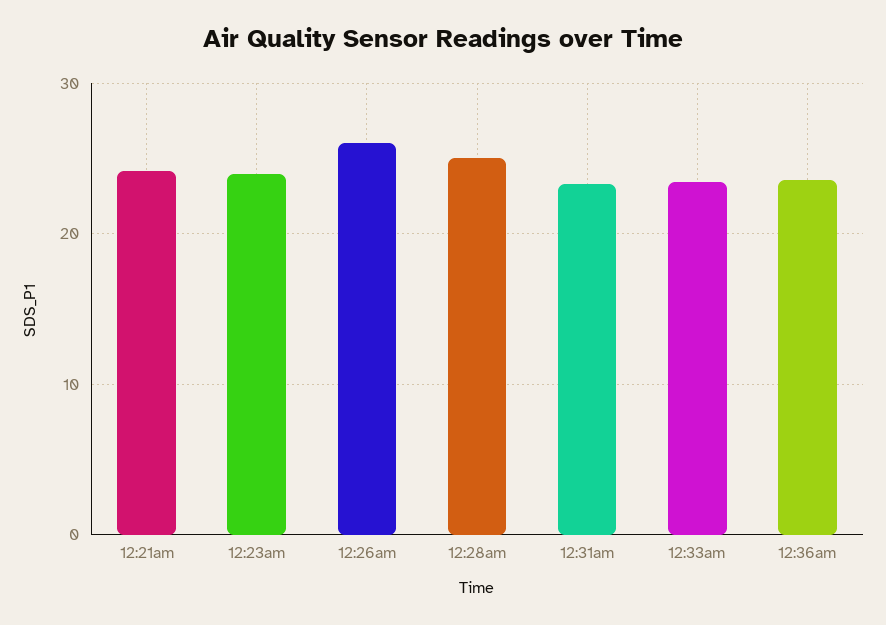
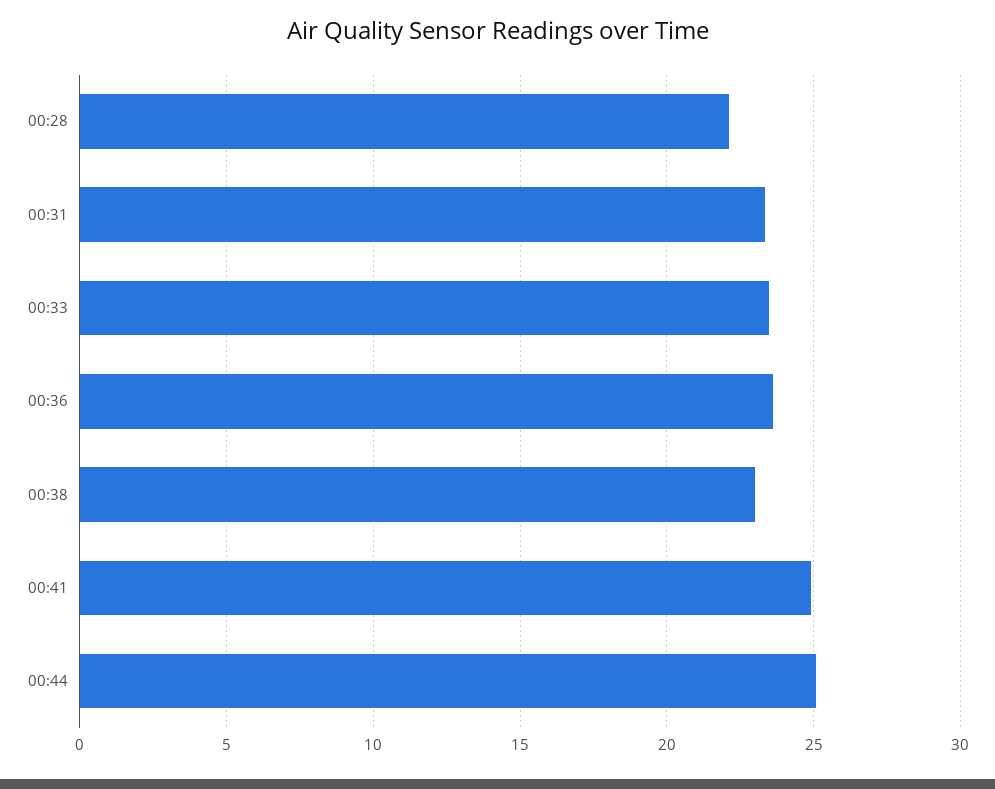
12:21am: 24 -> none
12:23am: 24 -> none
12:26am: 26 -> none
12:28am: 25 -> 22
00:38: none -> 23
00:41: none -> 25
00:44: none -> 25

